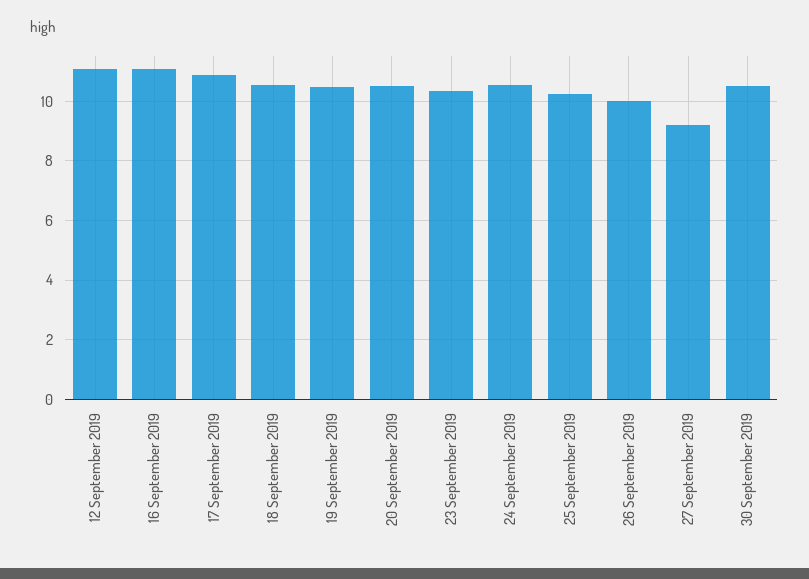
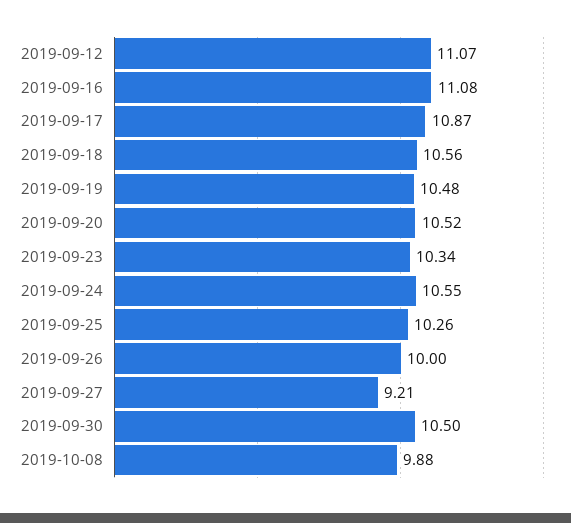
2019-10-08: none -> 9.88

